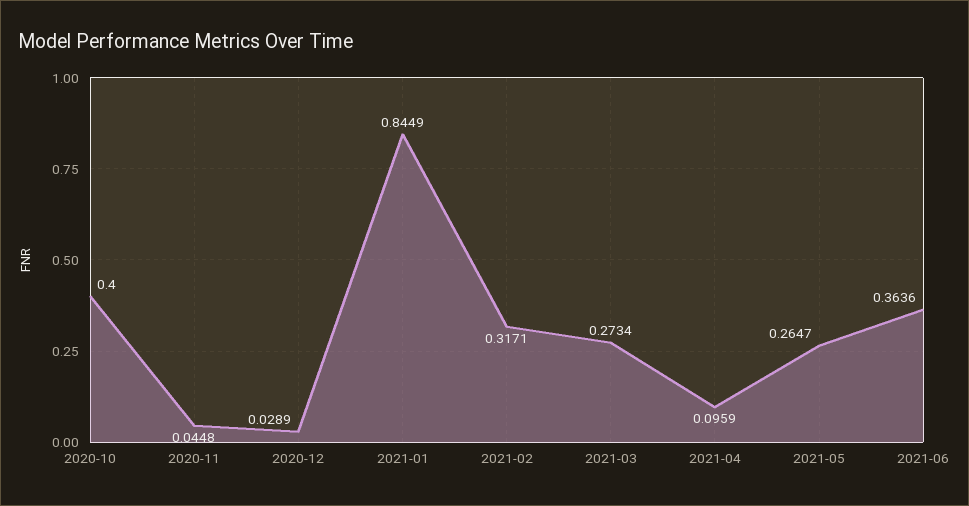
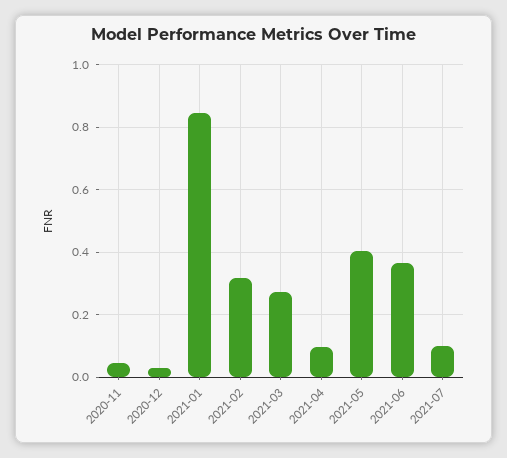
2020-10: 0.4 -> none
2021-05: 0.2647 -> 0.4
2021-07: none -> 0.1

